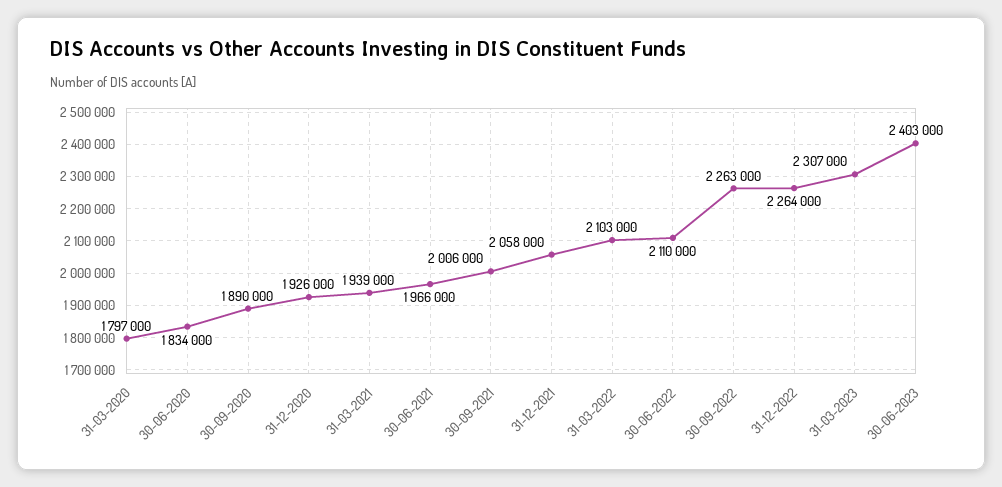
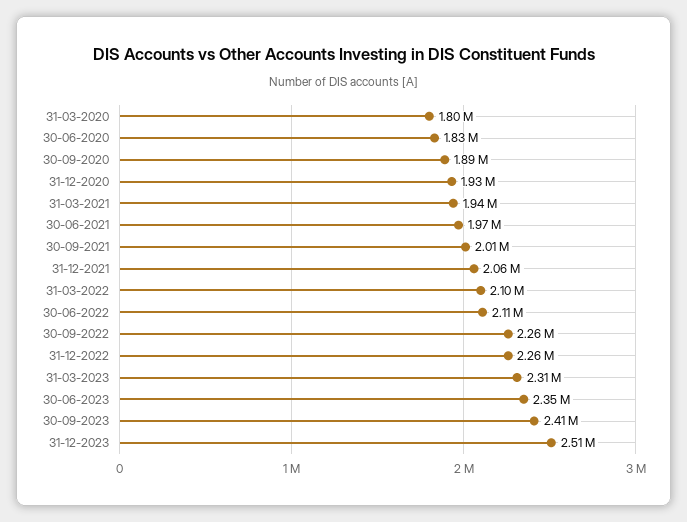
30-06-2023: 2403000 -> 2350000
30-09-2023: none -> 2410000
31-12-2023: none -> 2510000

